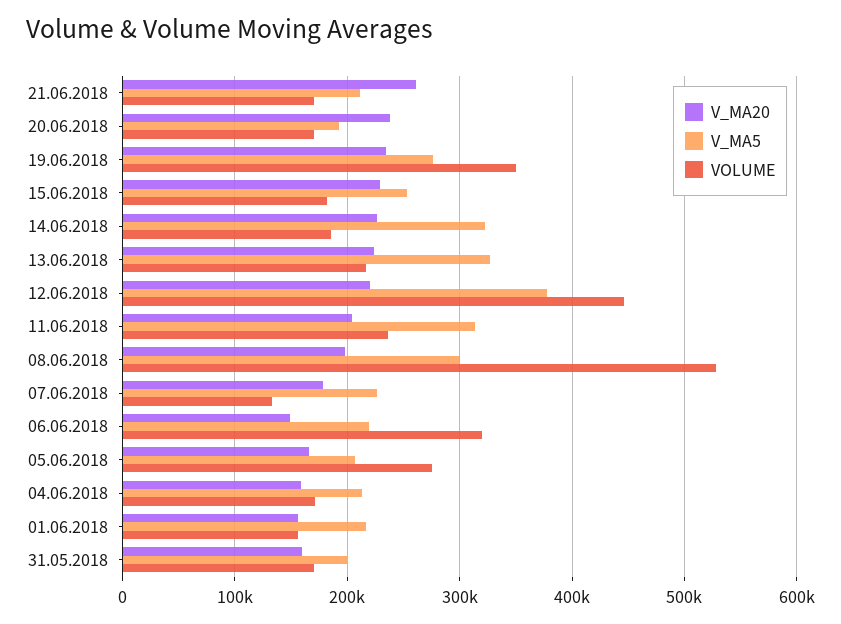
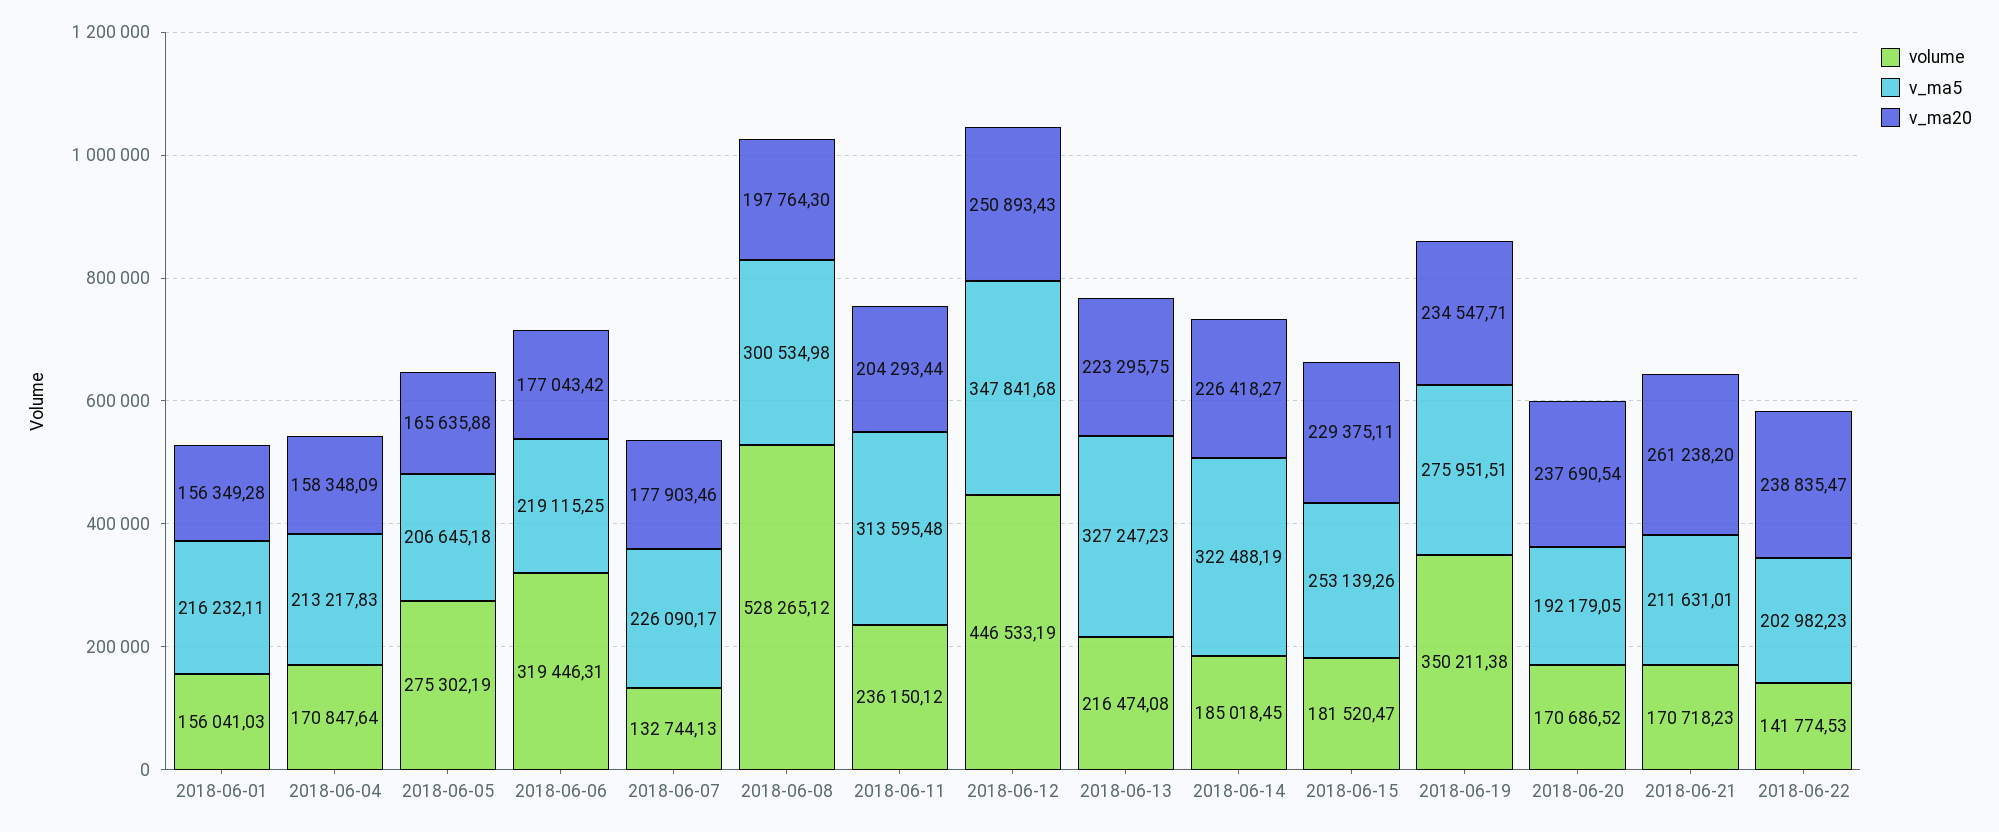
V_MA20, 12.06.2018: 220000 -> 250893.43
V_MA5, 12.06.2018: 380000 -> 347841.68
V_MA20, 06.06.2018: 150000 -> 177043.42
V_MA20, 31.05.2018: 160000 -> none
V_MA5, 31.05.2018: 200000 -> none
VOLUME, 31.05.2018: 170000 -> none
VOLUME, 2018-06-22: none -> 141774.53
V_MA5, 2018-06-22: none -> 202982.23
V_MA20, 2018-06-22: none -> 238835.47

